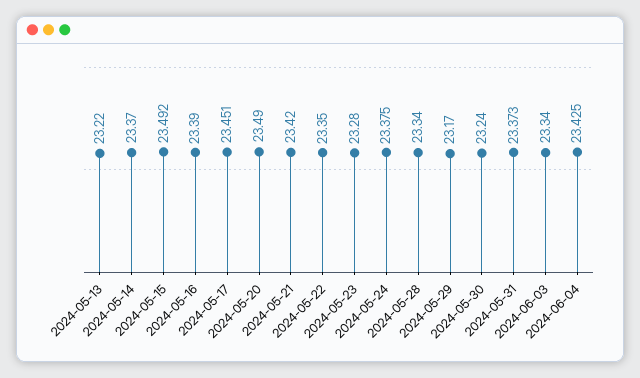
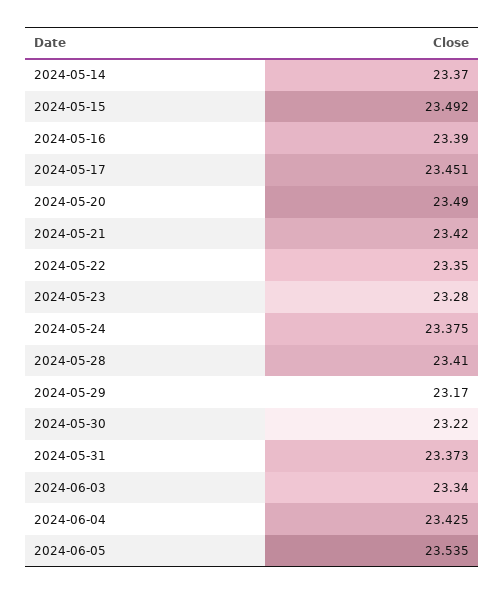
2024-05-13: 23.22 -> none
2024-05-28: 23.34 -> 23.41
2024-05-30: 23.24 -> 23.22
2024-06-05: none -> 23.535

